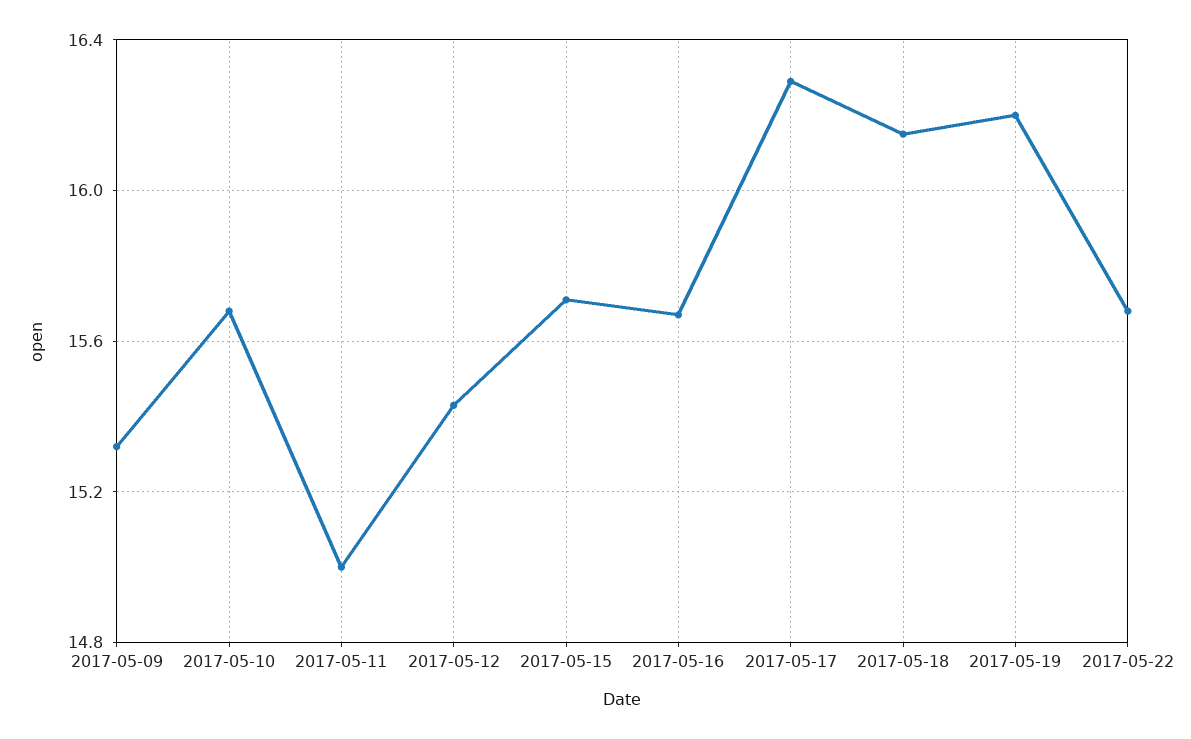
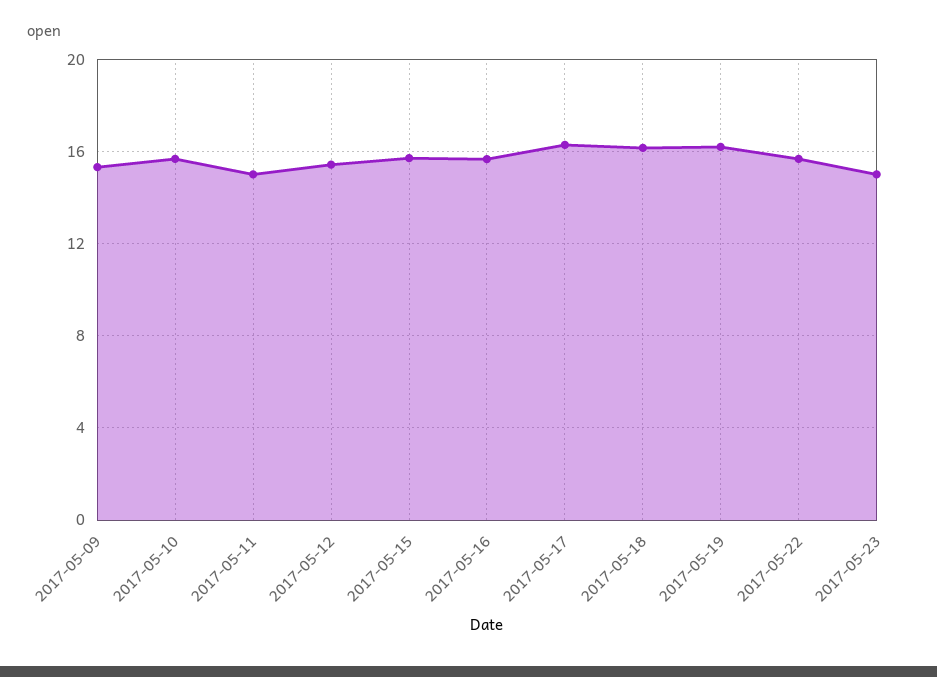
2017-05-23: none -> 15

